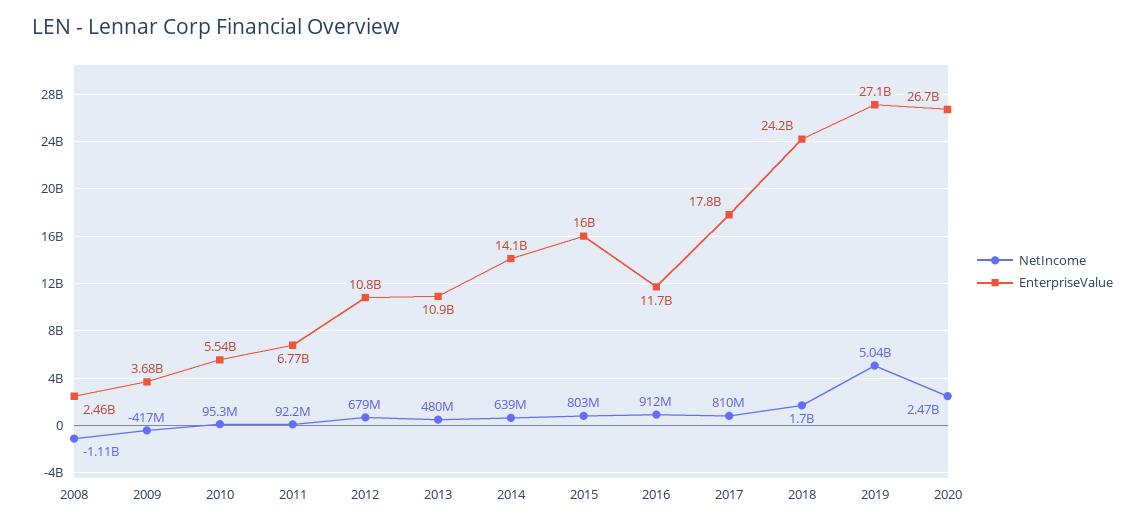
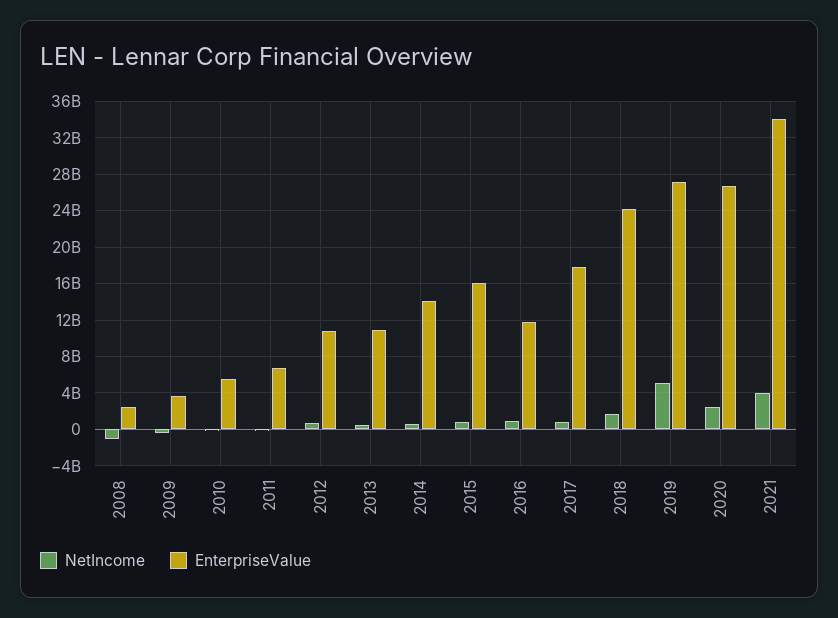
NetIncome, 2021: none -> 4000000000
EnterpriseValue, 2021: none -> 34000000000

